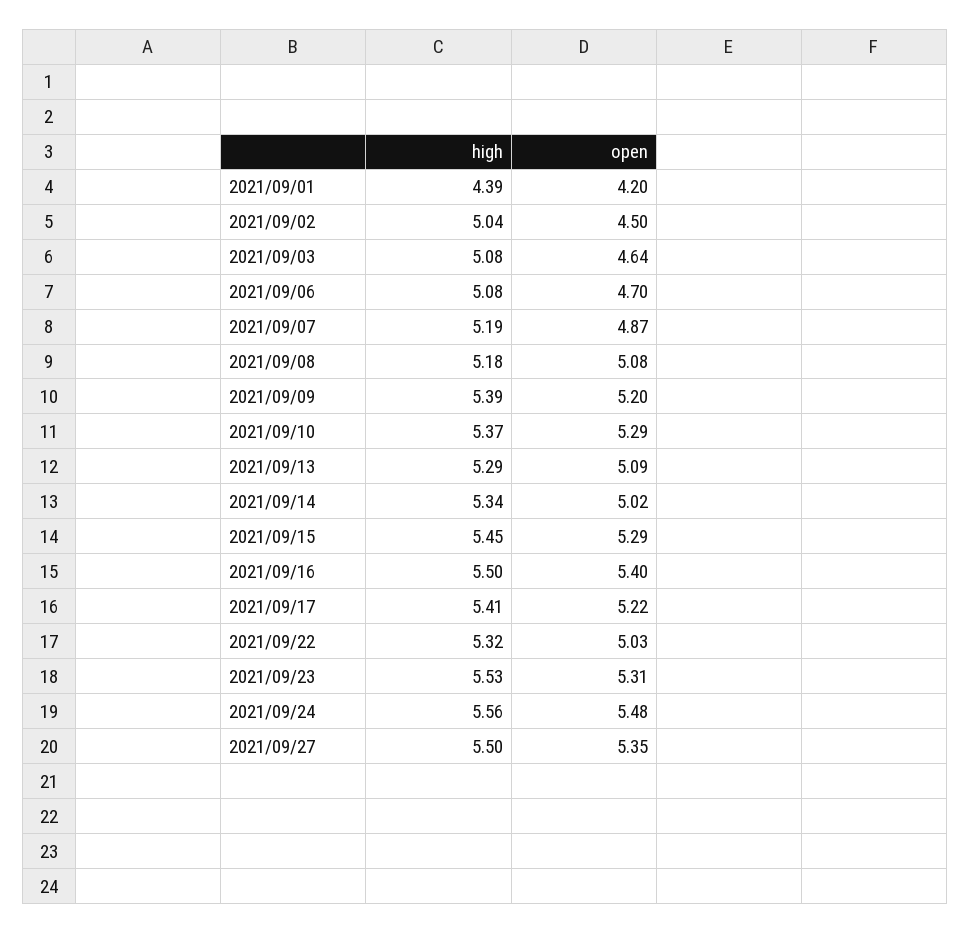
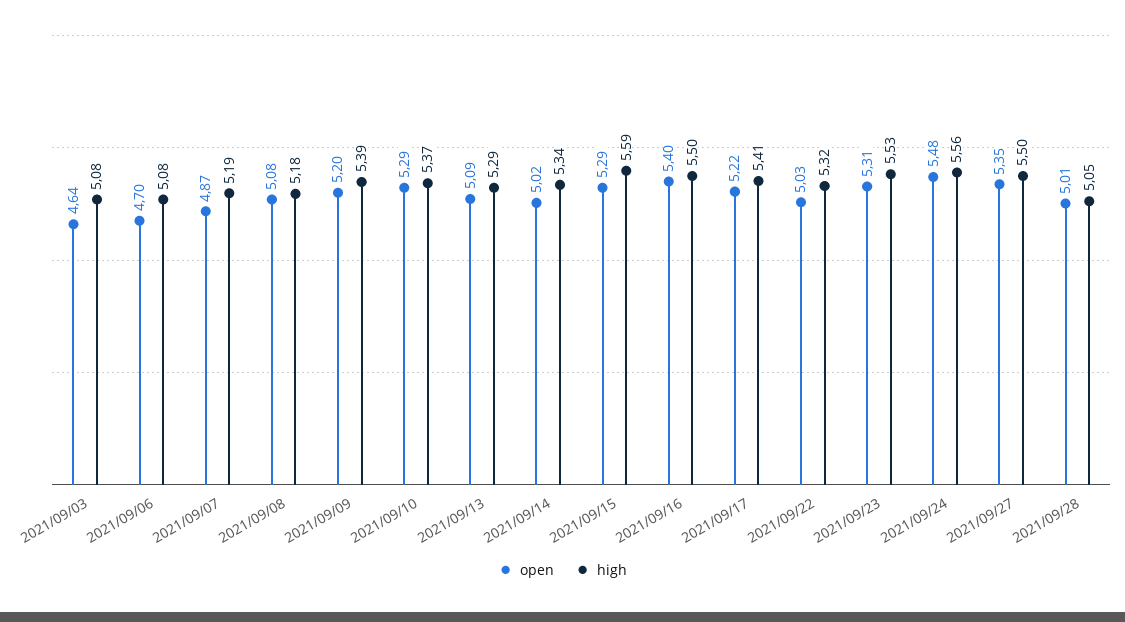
high, 2021/09/01: 4.39 -> none
open, 2021/09/01: 4.2 -> none
high, 2021/09/02: 5.04 -> none
open, 2021/09/02: 4.5 -> none
high, 2021/09/15: 5.45 -> 5.59
open, 2021/09/28: none -> 5.01
high, 2021/09/28: none -> 5.05

